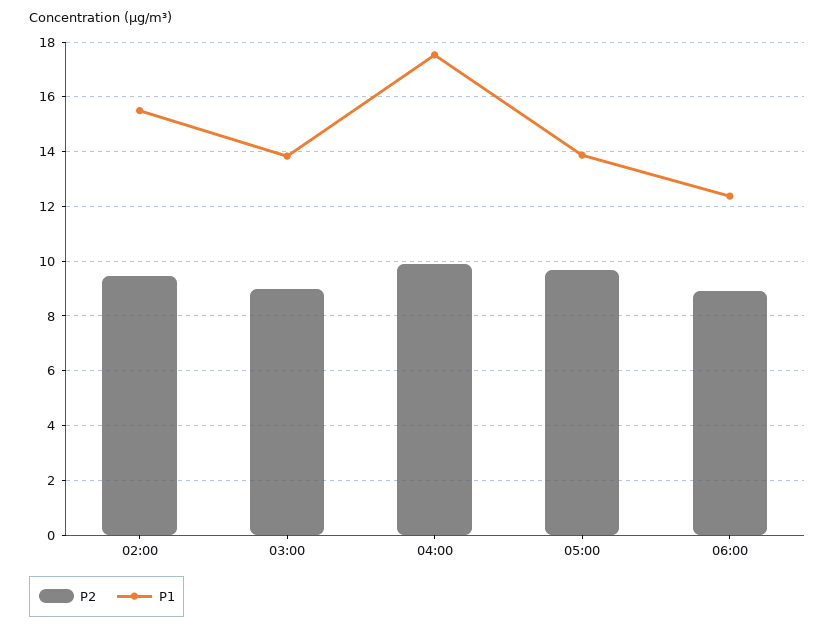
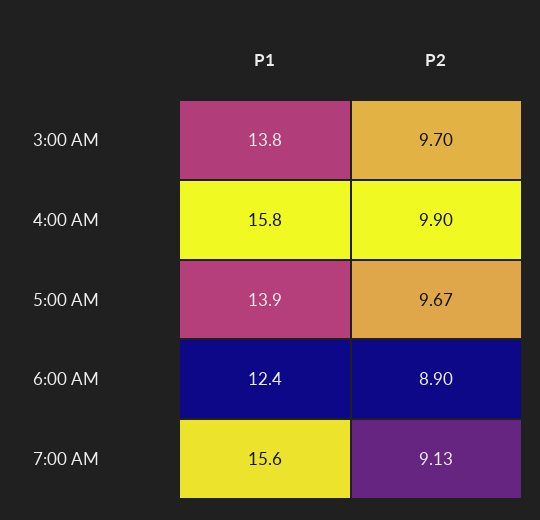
P2, 02:00: 9.5 -> none
P1, 02:00: 15.5 -> none
P2, 03:00: 9 -> 9.7
P1, 04:00: 17.5 -> 15.8
P1, 7:00 AM: none -> 15.6
P2, 7:00 AM: none -> 9.13

